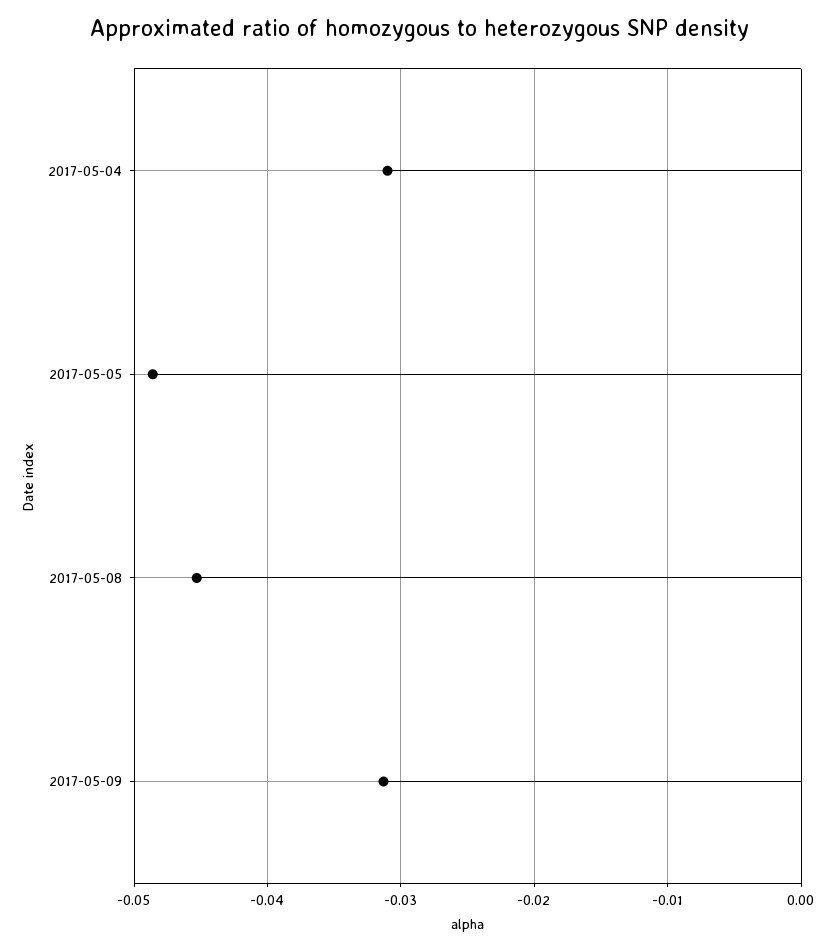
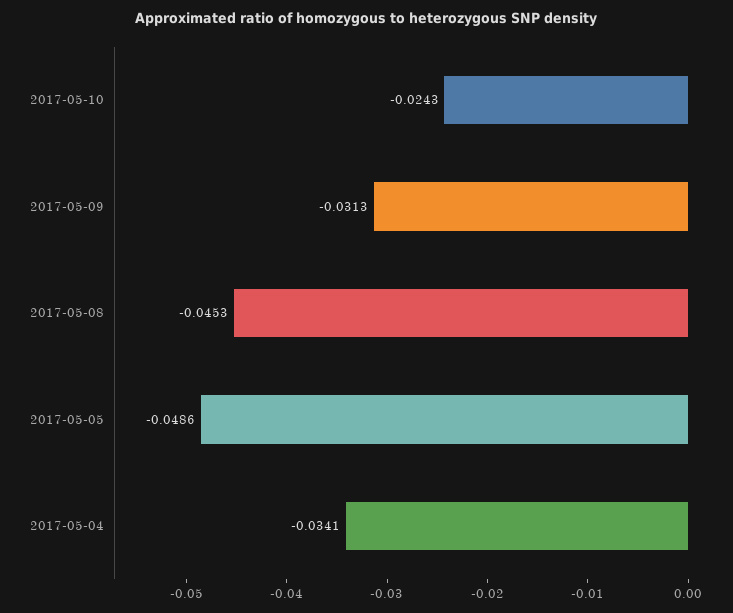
2017-05-04: -0.031 -> -0.0341
2017-05-10: none -> -0.0243

